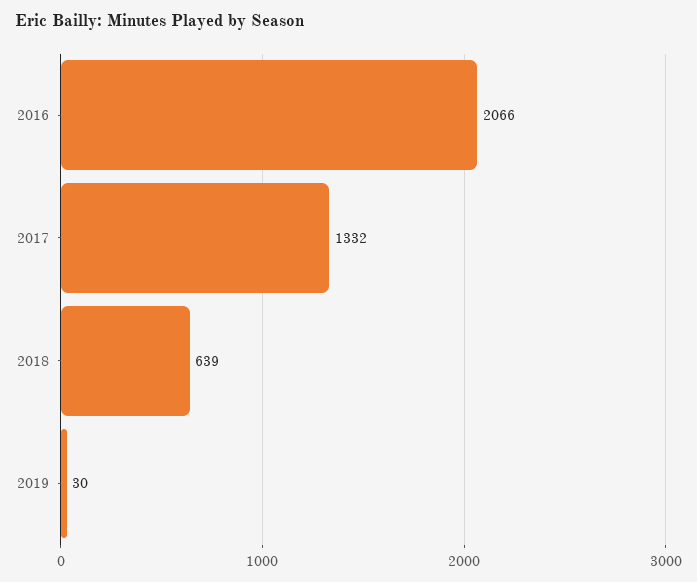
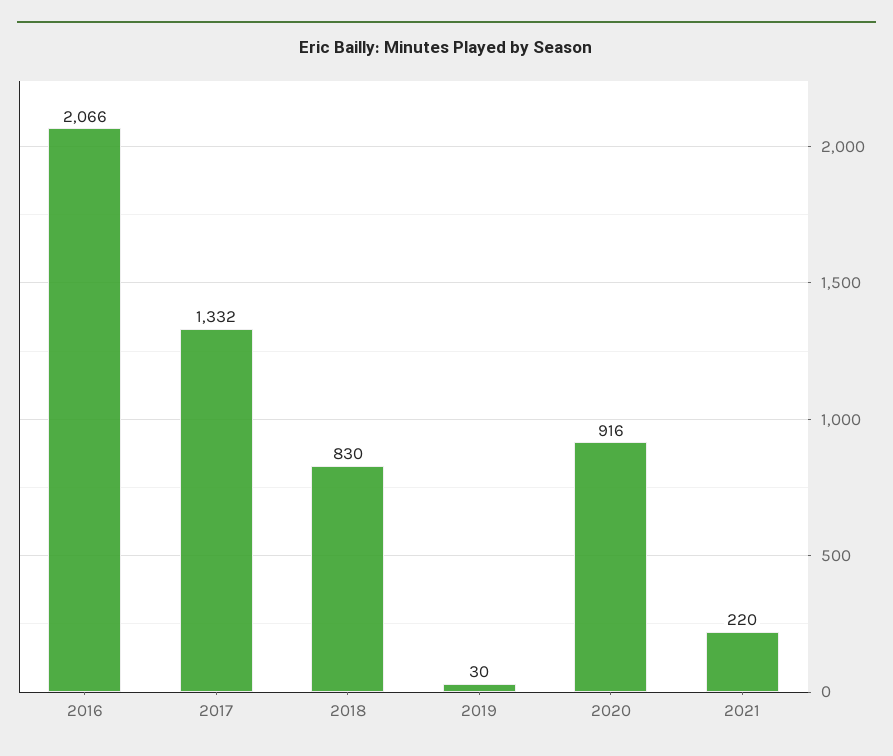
2018: 639 -> 830
2020: none -> 916
2021: none -> 220

